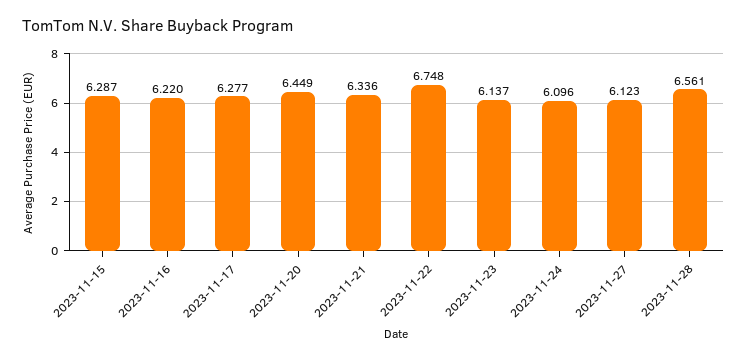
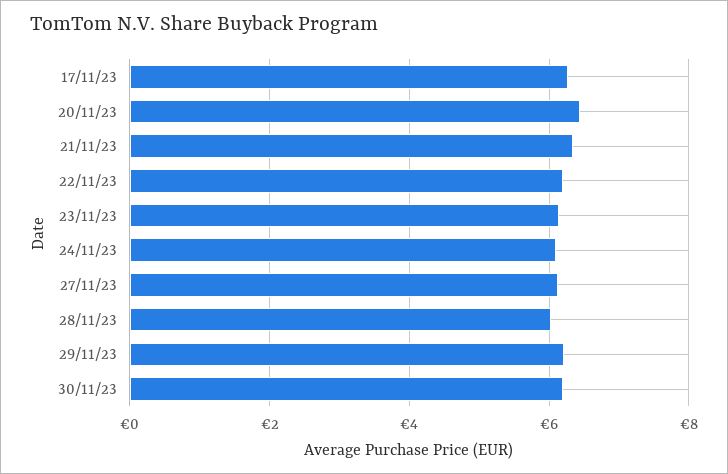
2023-11-15: 6.287 -> none
2023-11-16: 6.22 -> none
2023-11-22: 6.748 -> 6.2
2023-11-28: 6.561 -> 6
29/11/23: none -> 6.2
30/11/23: none -> 6.2

